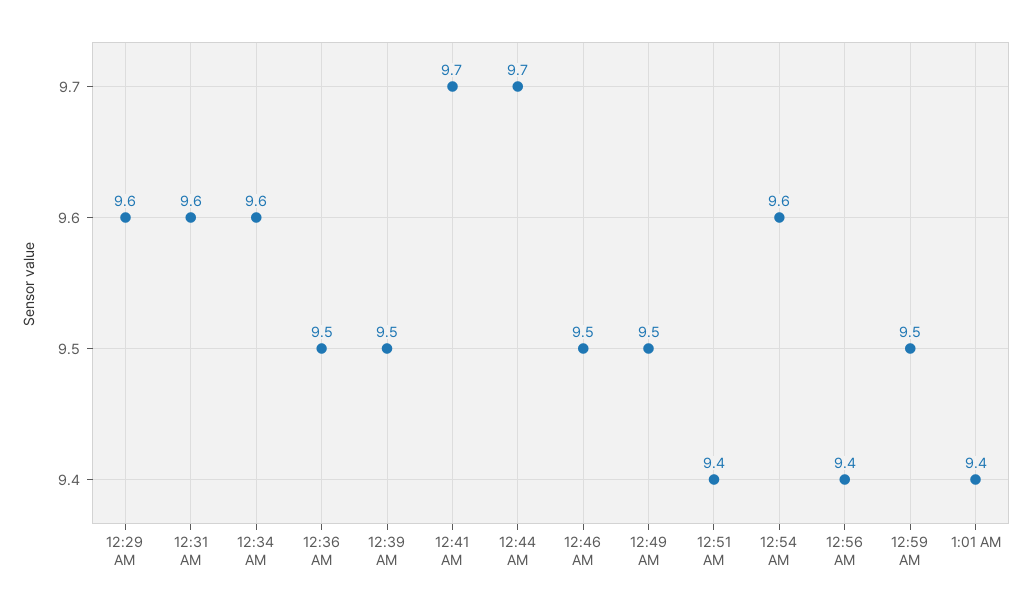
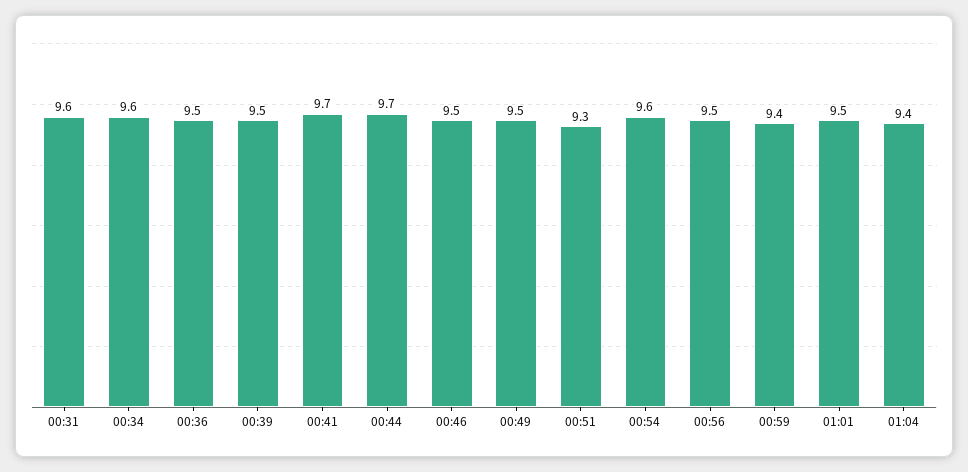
12:29 AM: 9.6 -> none
12:51 AM: 9.4 -> 9.3
12:56 AM: 9.4 -> 9.5
12:59 AM: 9.5 -> 9.4
1:01 AM: 9.4 -> 9.5
01:04: none -> 9.4

